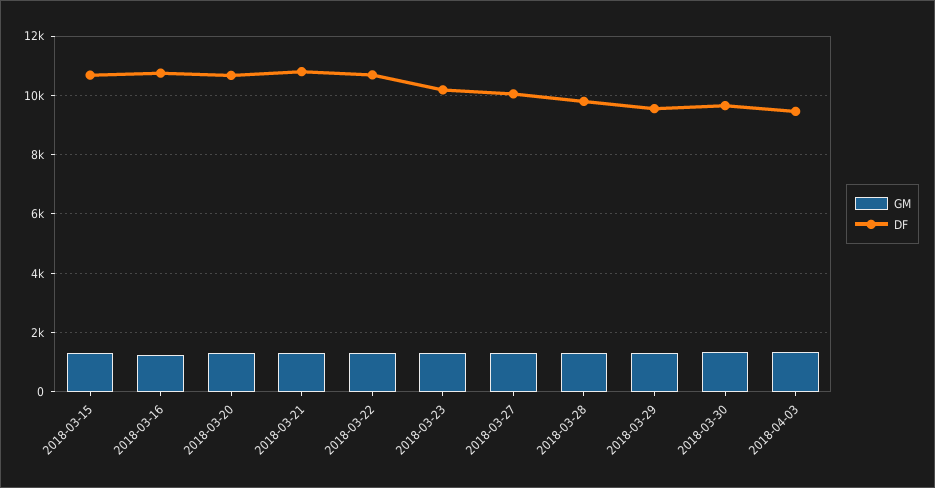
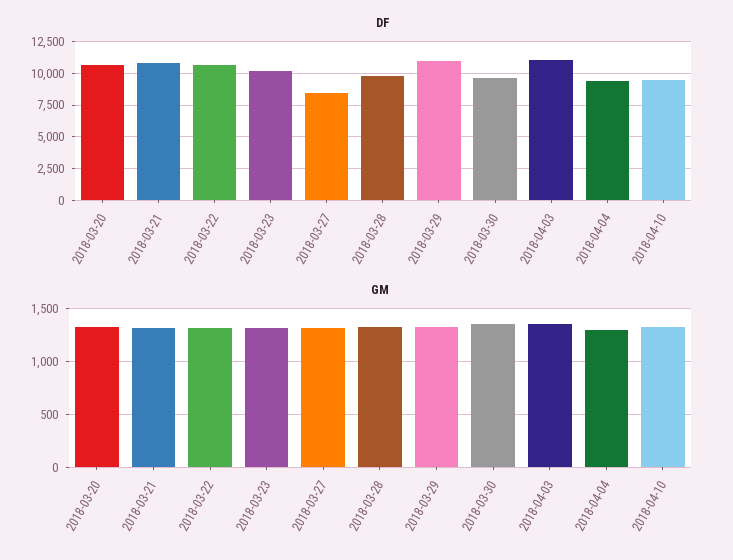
GM, 2018-03-15: 1250 -> none
DF, 2018-03-15: 10750 -> none
GM, 2018-03-16: 1250 -> none
DF, 2018-03-16: 10750 -> none
DF, 2018-03-27: 10000 -> 8500
DF, 2018-03-29: 9500 -> 11000
DF, 2018-04-03: 9500 -> 11000
DF, 2018-04-04: none -> 9500
DF, 2018-04-10: none -> 9500
GM, 2018-04-04: none -> 1300
GM, 2018-04-10: none -> 1300

